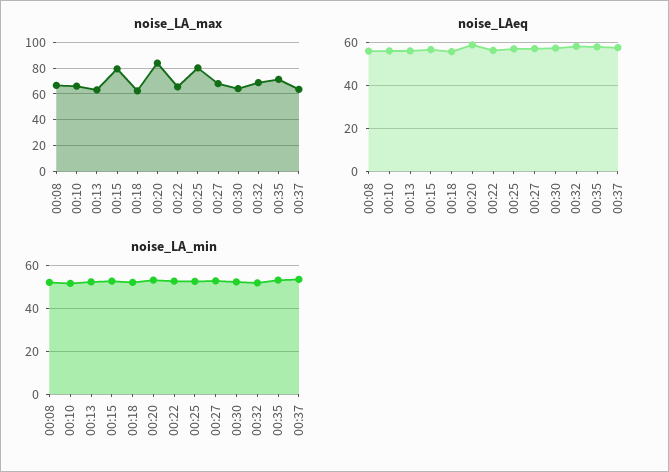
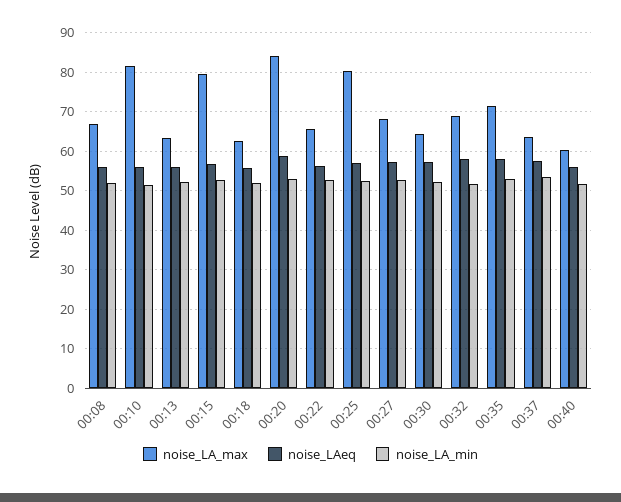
noise_LA_max, 00:10: 65 -> 82
noise_LA_max, 00:40: none -> 60
noise_LAeq, 00:40: none -> 56
noise_LA_min, 00:40: none -> 52

